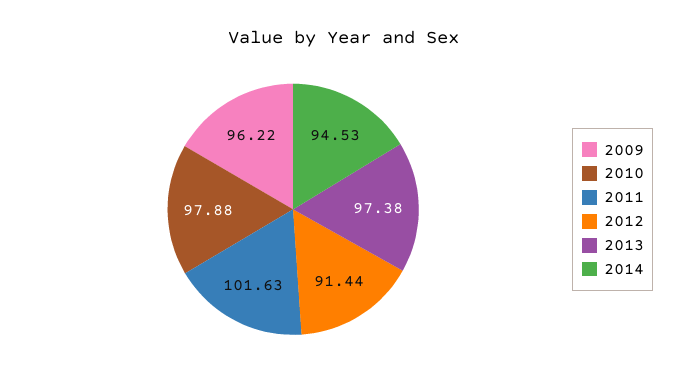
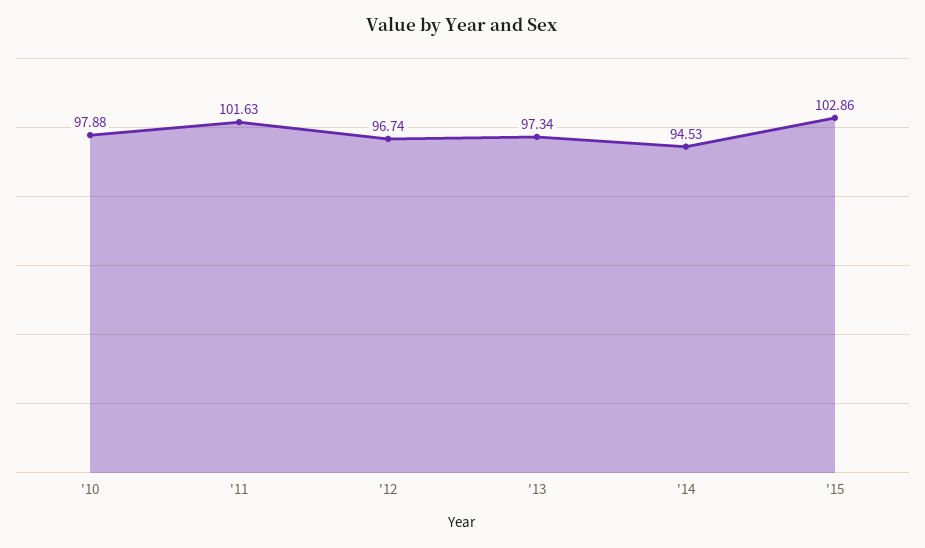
2009: 96.22 -> none
2012: 91.44 -> 96.74
2013: 97.38 -> 97.34
'15: none -> 102.86

